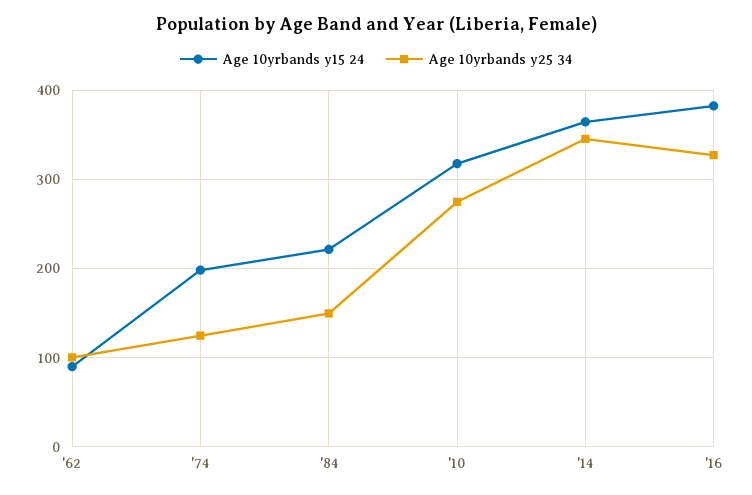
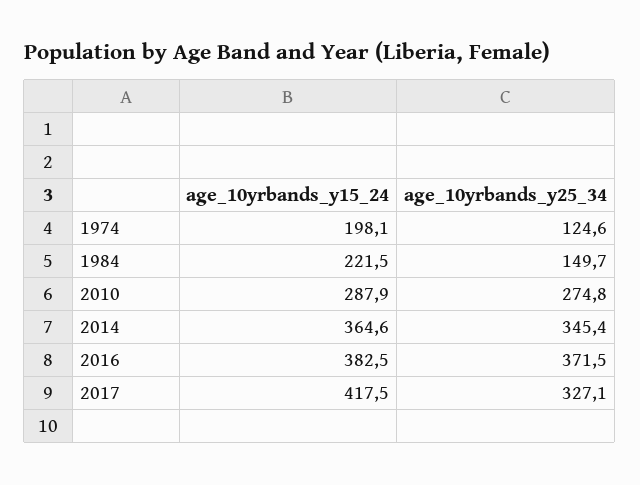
Age 10yrbands y15 24, '62: 90 -> none
Age 10yrbands y25 34, '62: 100 -> none
Age 10yrbands y15 24, '10: 320 -> 287.9
Age 10yrbands y25 34, '16: 330 -> 371.5
Age 10yrbands y15 24, 2017: none -> 417.5
Age 10yrbands y25 34, 2017: none -> 327.1

